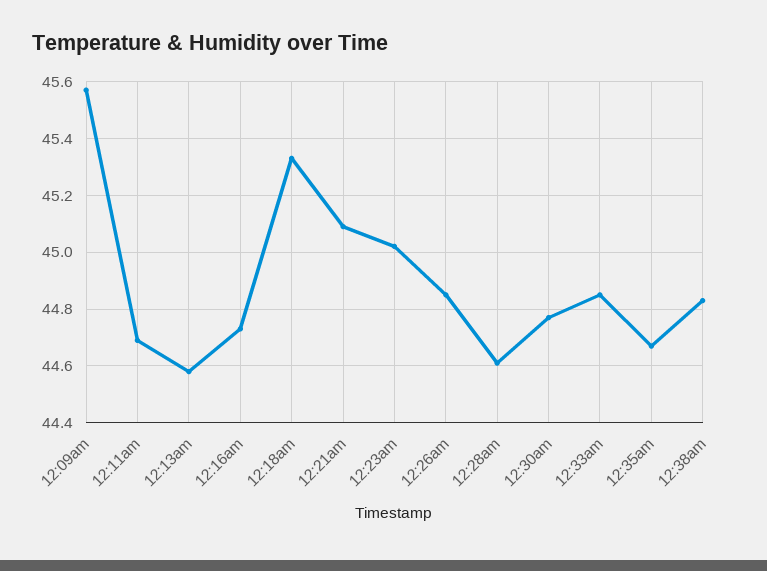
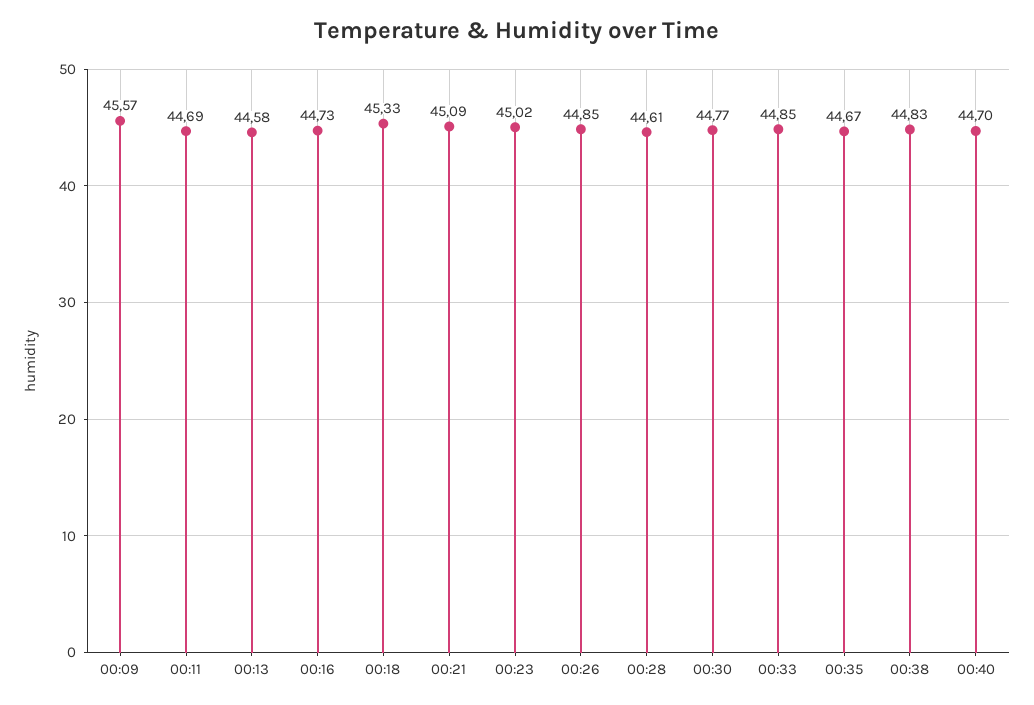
00:40: none -> 44.7

